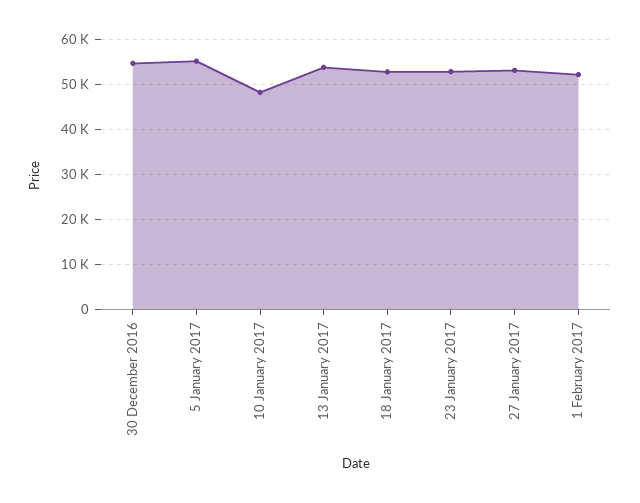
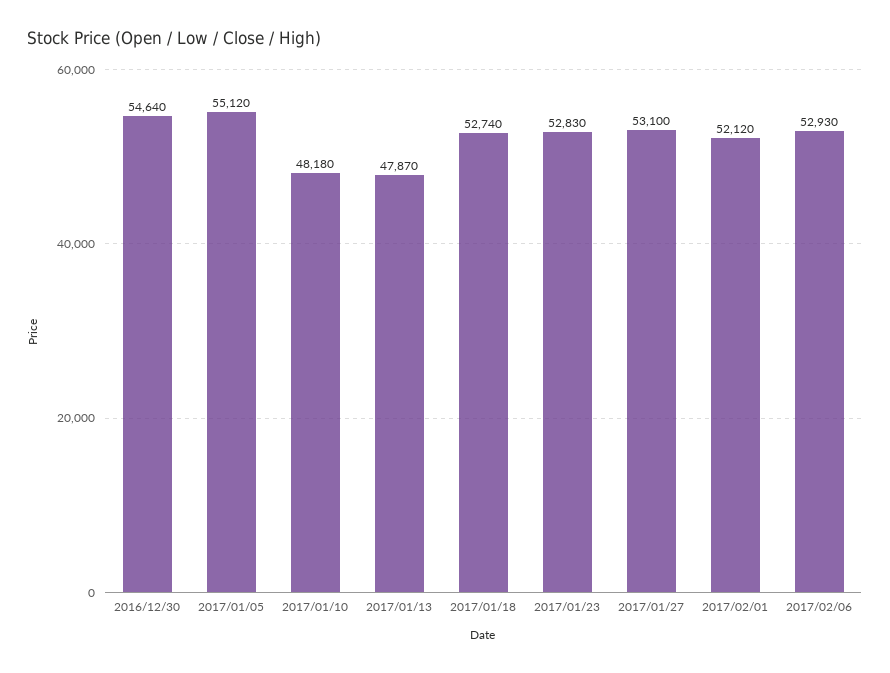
13 January 2017: 54000 -> 47870
2017/02/06: none -> 52930

